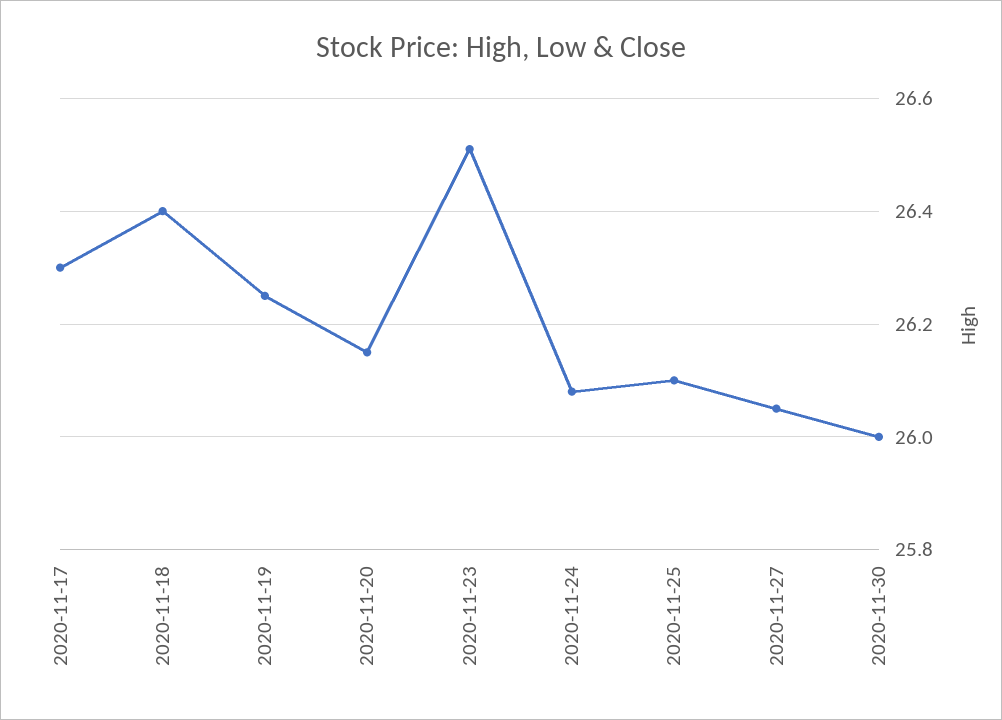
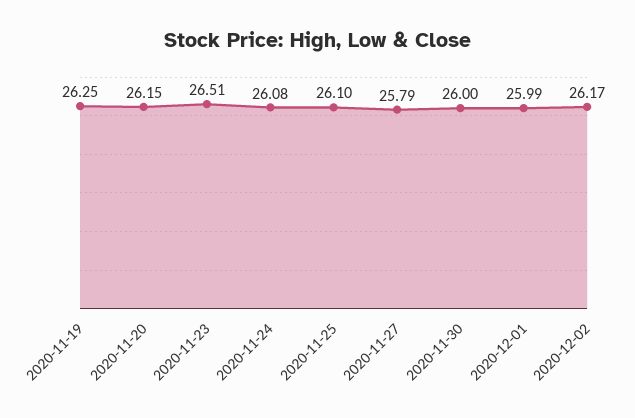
2020-11-17: 26.3 -> none
2020-11-18: 26.4 -> none
2020-11-27: 26.05 -> 25.79
2020-12-01: none -> 25.99
2020-12-02: none -> 26.17

